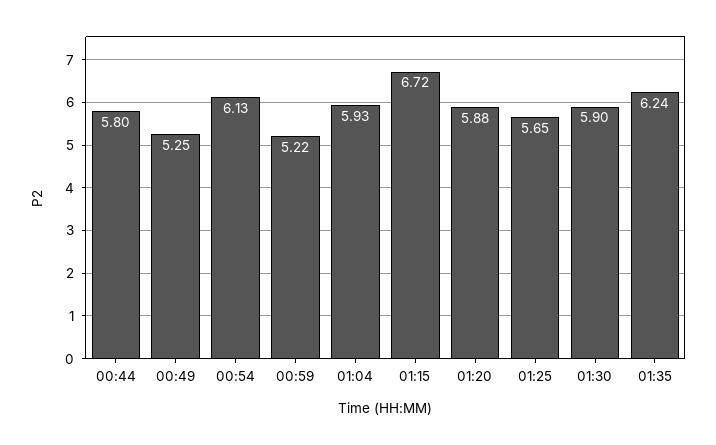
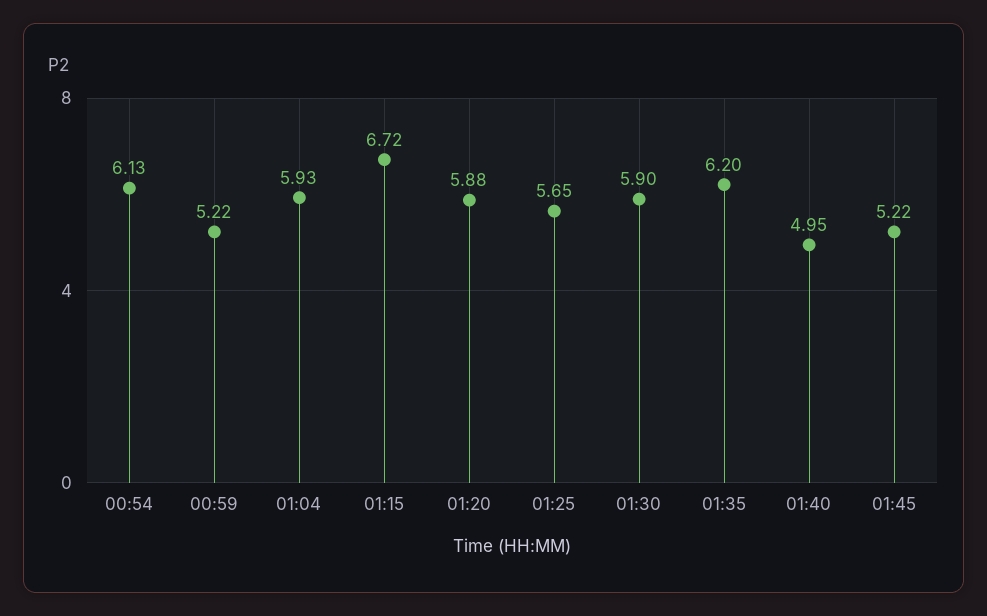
00:44: 5.8 -> none
00:49: 5.25 -> none
01:35: 6.24 -> 6.2
01:40: none -> 4.95
01:45: none -> 5.22

